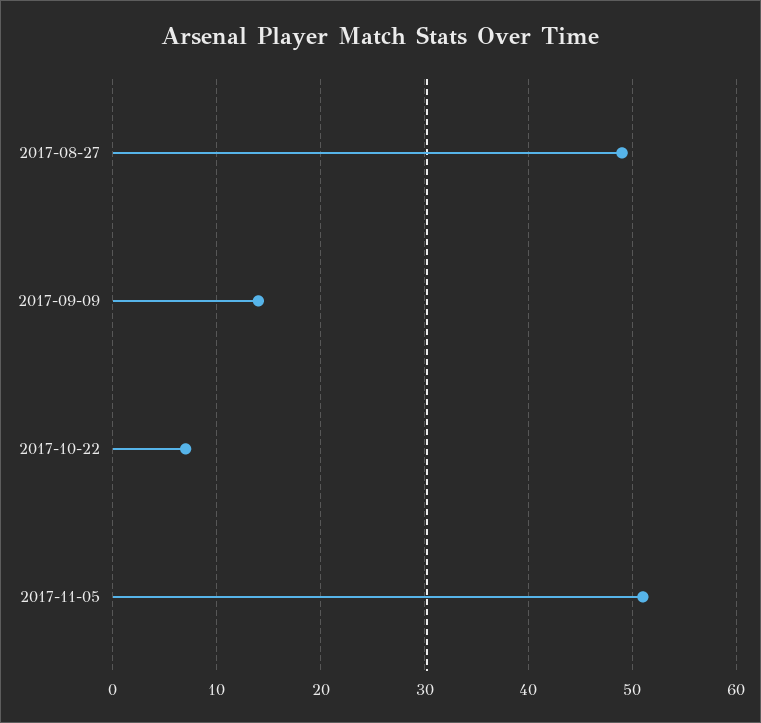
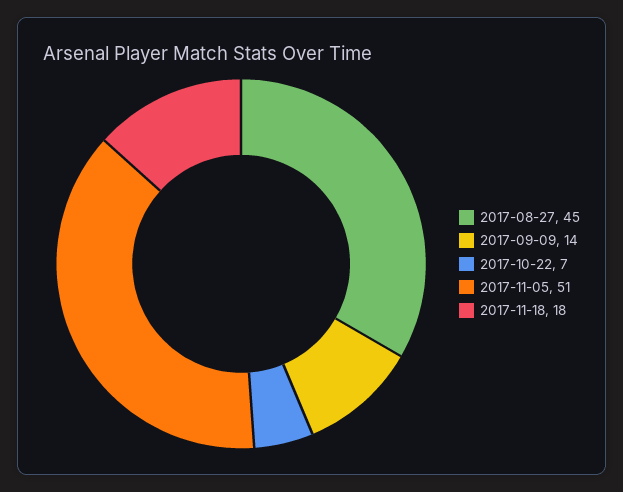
2017-08-27: 49 -> 45
2017-11-18: none -> 18

